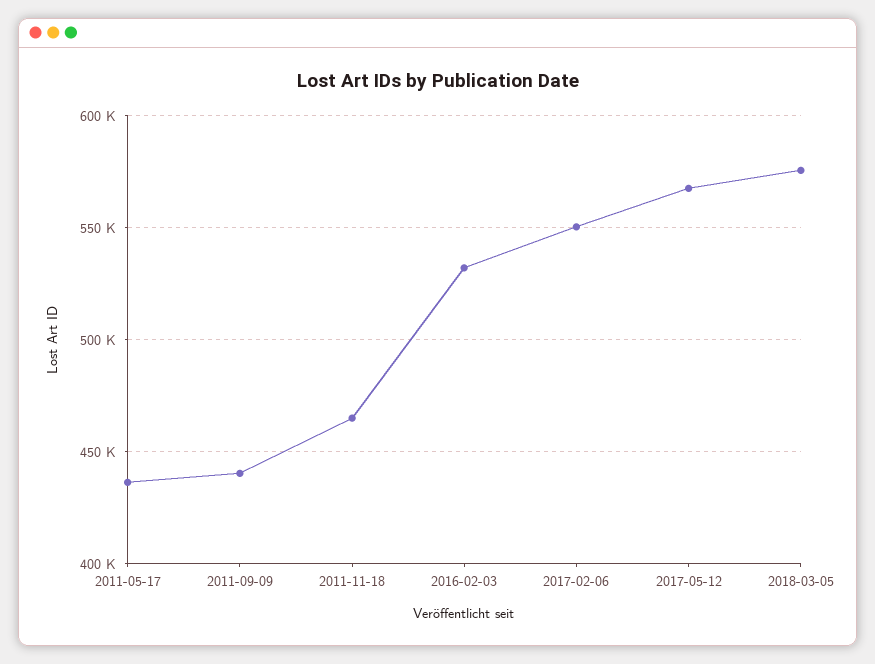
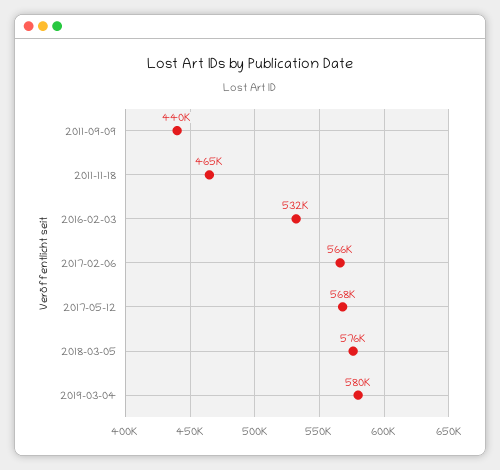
2011-05-17: 435000 -> none
2017-02-06: 550000 -> 566000
2019-03-04: none -> 580000

